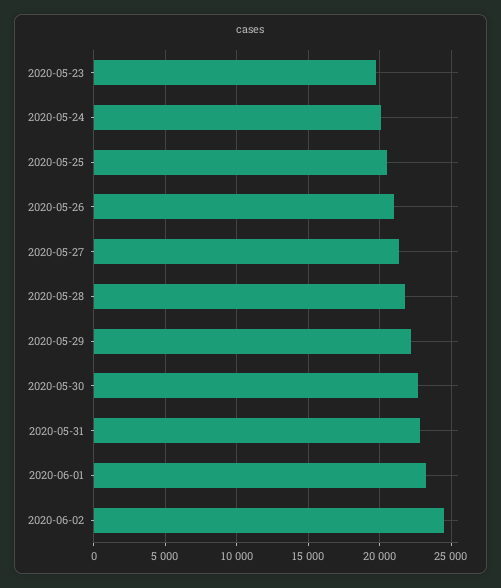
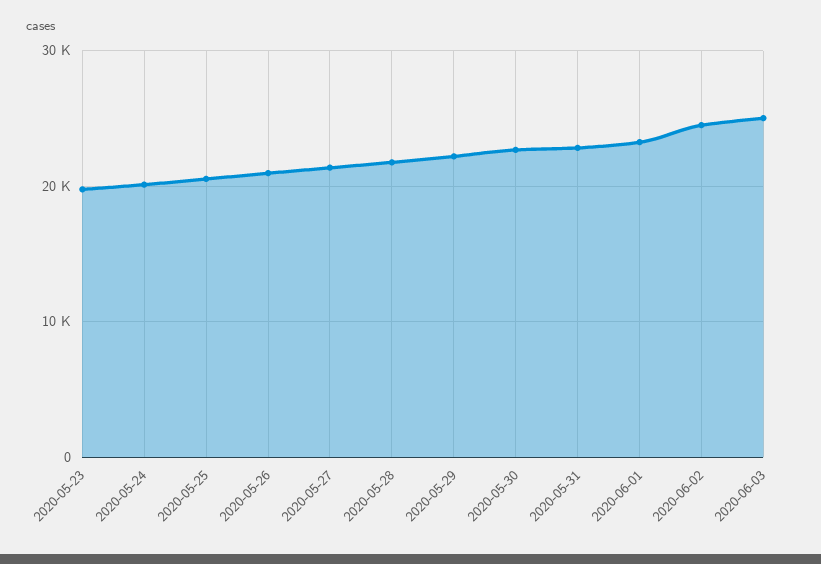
2020-06-03: none -> 25000

